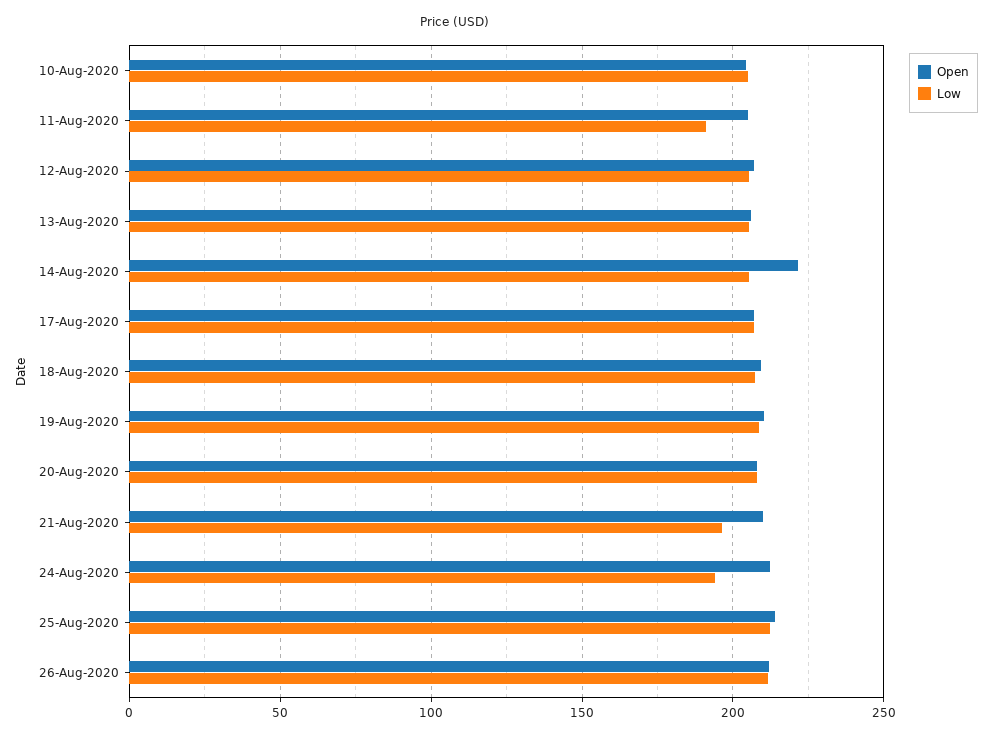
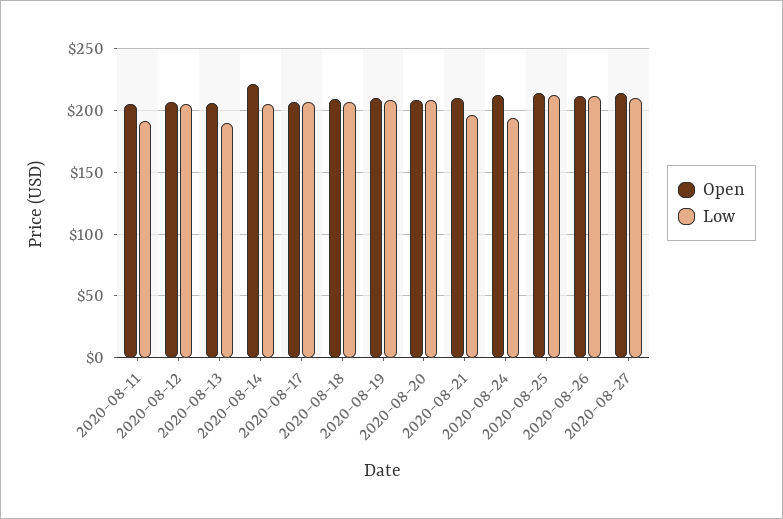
Open, 10-Aug-2020: 205 -> none
Low, 10-Aug-2020: 205 -> none
Low, 13-Aug-2020: 205 -> 190
Open, 2020-08-27: none -> 215
Low, 2020-08-27: none -> 210

